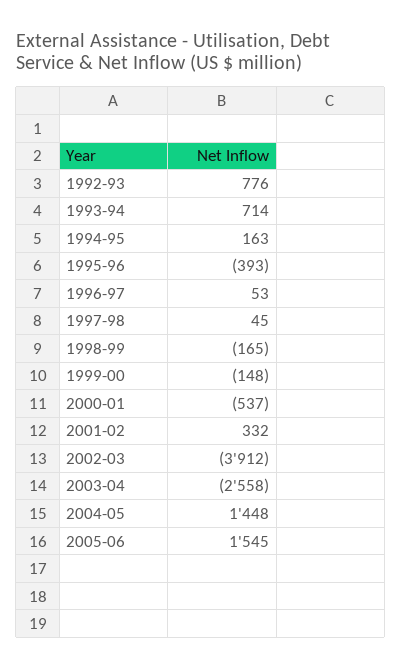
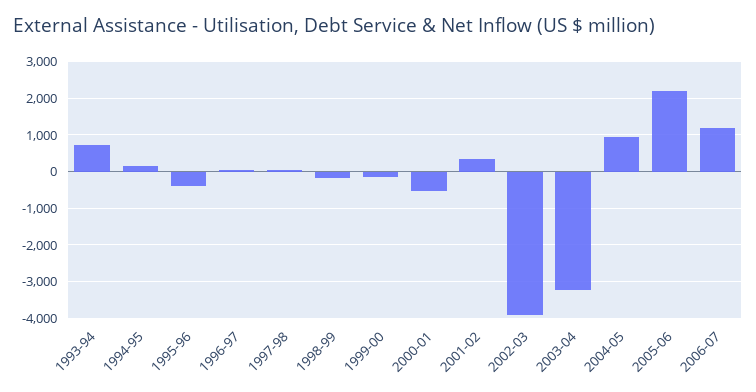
1992-93: 776 -> none
2003-04: -2558 -> -3200
2004-05: 1448 -> 1000
2005-06: 1545 -> 2200
2006-07: none -> 1200

